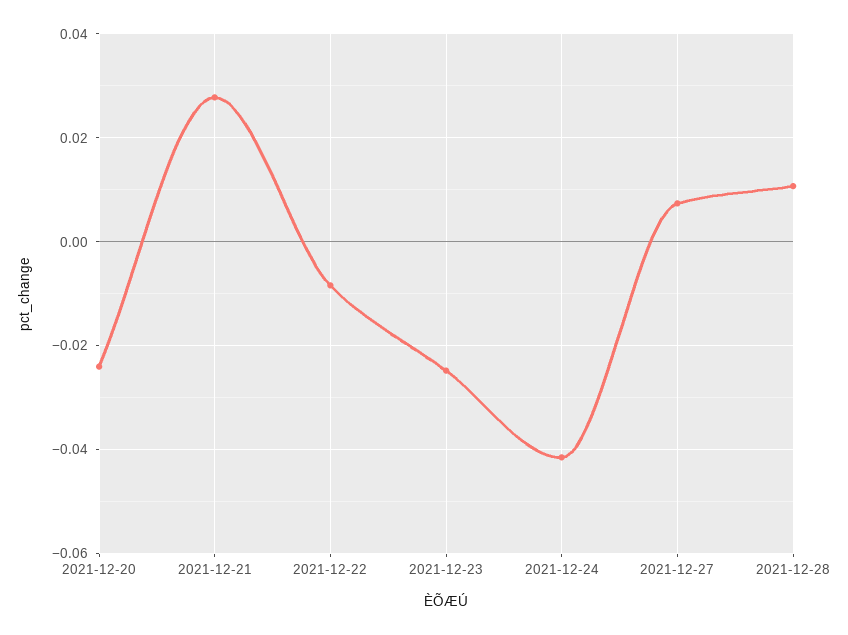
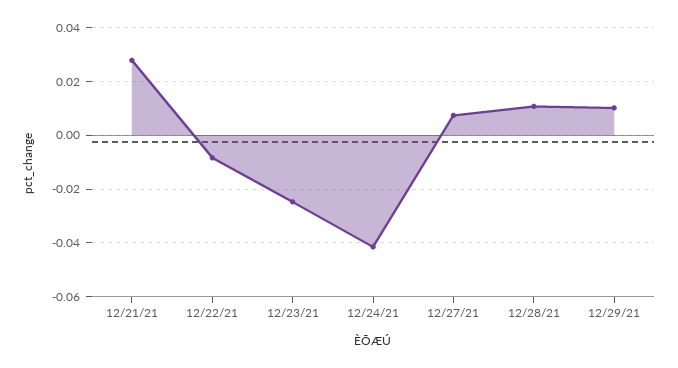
2021-12-20: -0.024 -> none
12/29/21: none -> 0.01

